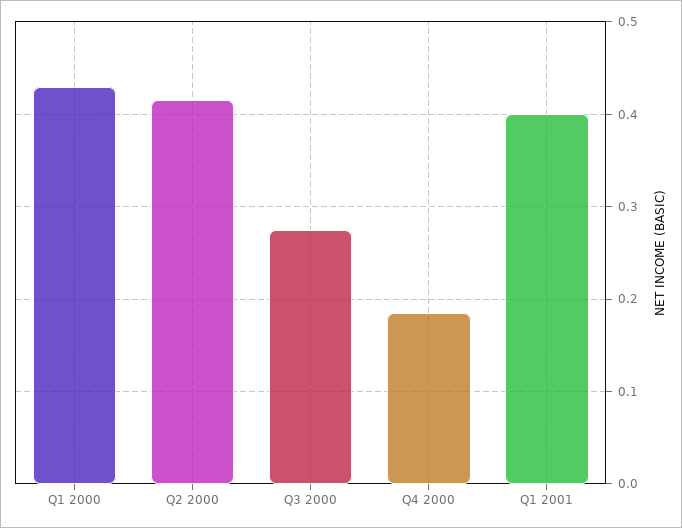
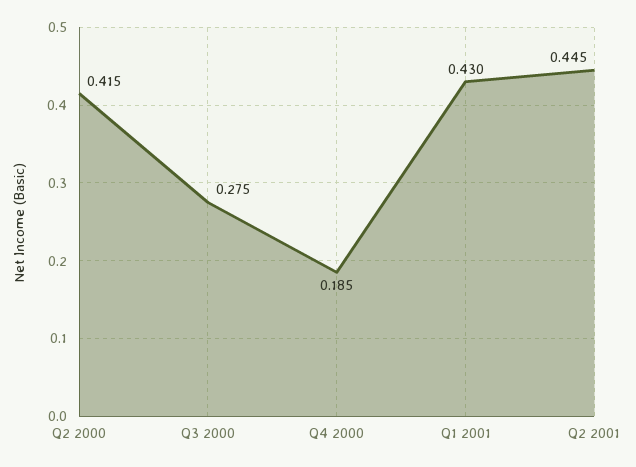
Q1 2000: 0.43 -> none
Q1 2001: 0.4 -> 0.43
Q2 2001: none -> 0.445

